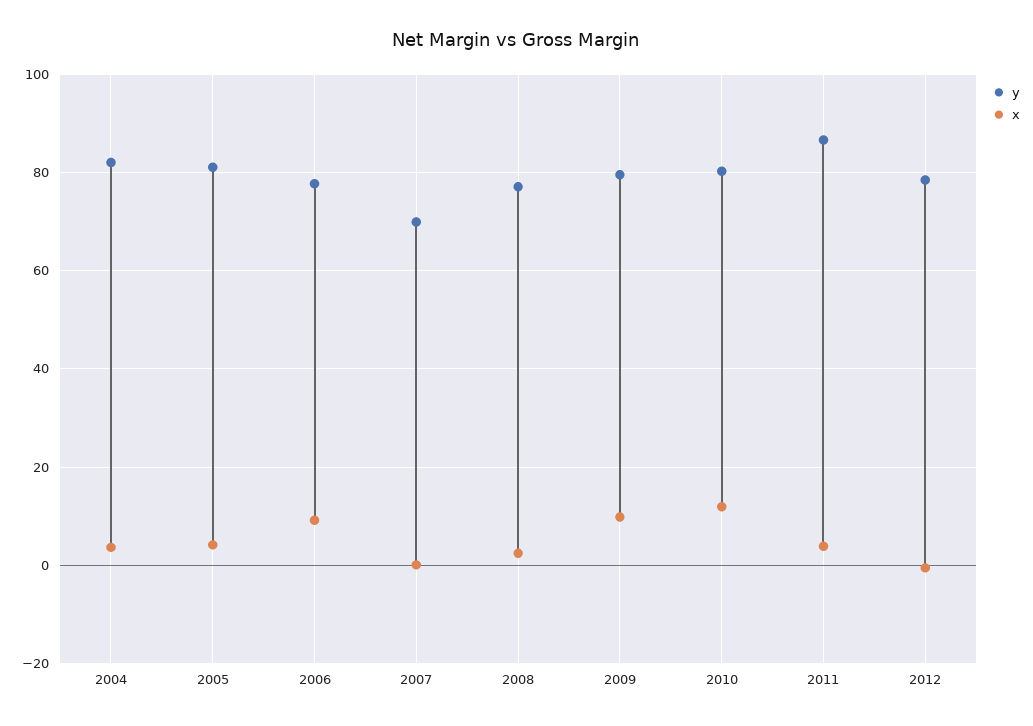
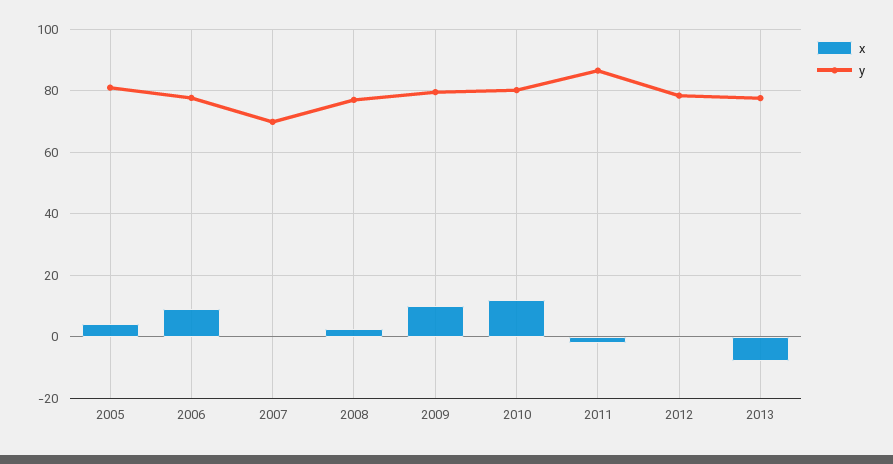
y, 2004: 82 -> none
x, 2004: 4 -> none
x, 2011: 4 -> -2
x, 2013: none -> -8
y, 2013: none -> 78

